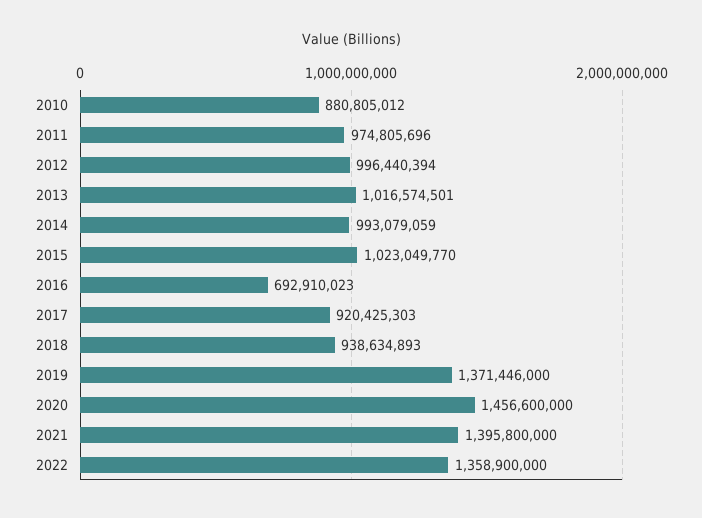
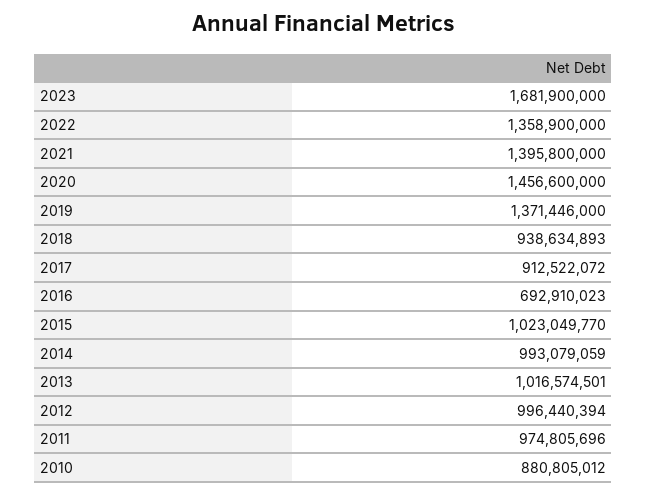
2017: 920425303 -> 912522072
2023: none -> 1681900000

